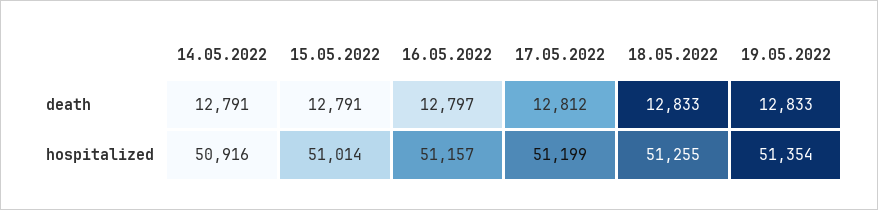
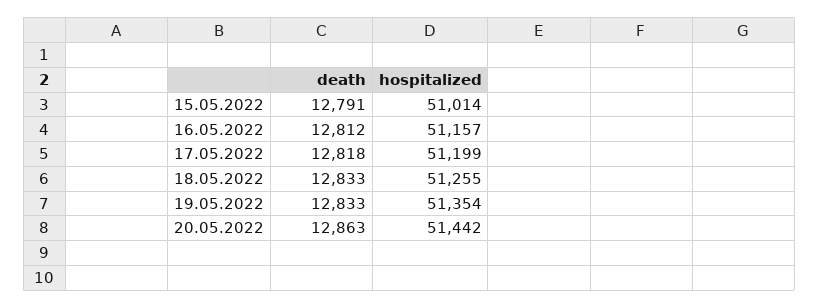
14.05.2022, death: 12791 -> none
16.05.2022, death: 12797 -> 12812
17.05.2022, death: 12812 -> 12818
14.05.2022, hospitalized: 50916 -> none
20.05.2022, death: none -> 12863
20.05.2022, hospitalized: none -> 51442

